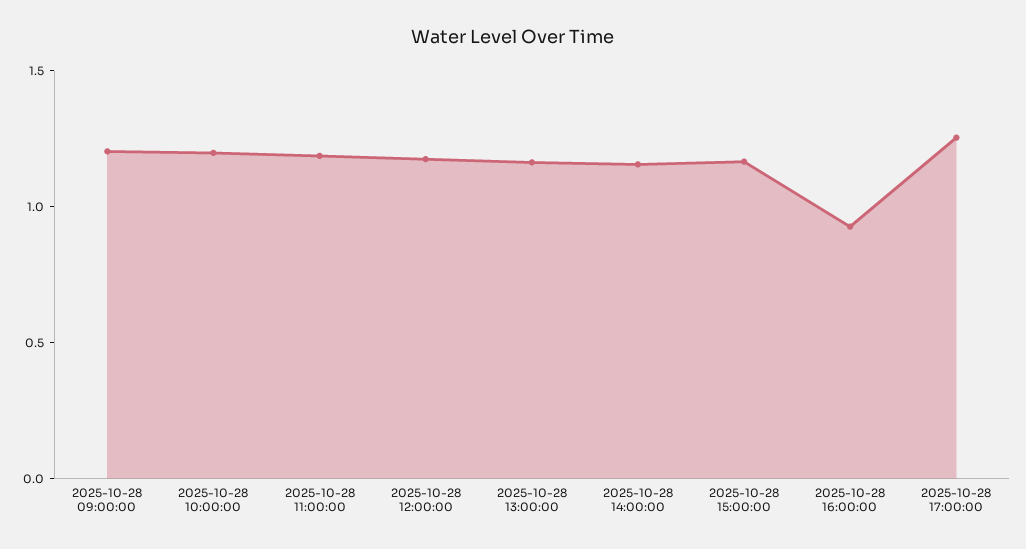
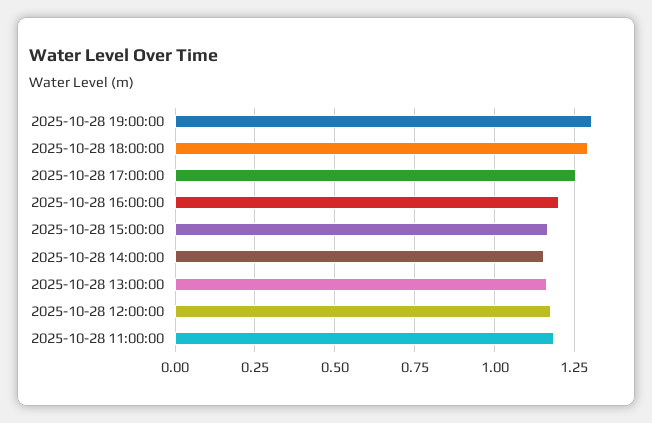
2025-10-28 09:00:00: 1.2 -> none
2025-10-28 10:00:00: 1.2 -> none
2025-10-28 16:00:00: 0.9 -> 1.2
2025-10-28 19:00:00: none -> 1.3
2025-10-28 18:00:00: none -> 1.3

